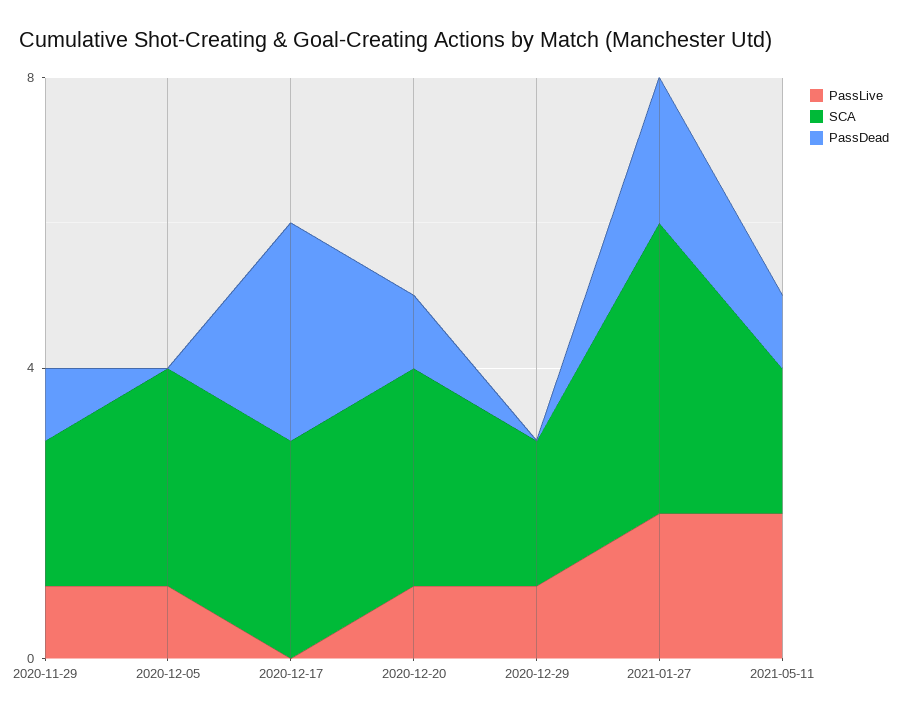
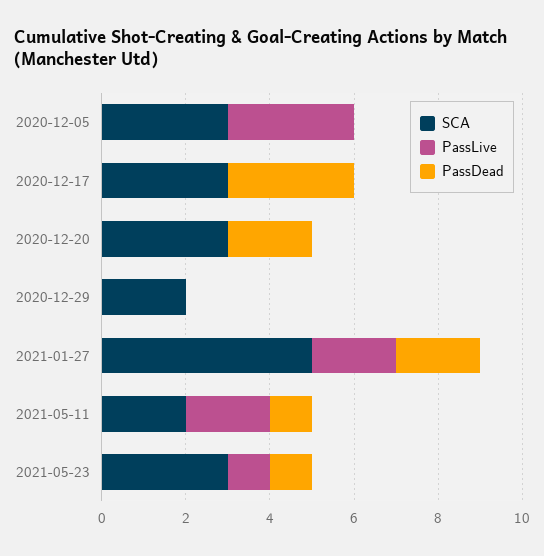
PassLive, 2020-11-29: 1 -> none
SCA, 2020-11-29: 2 -> none
PassDead, 2020-11-29: 1 -> none
PassLive, 2020-12-05: 1 -> 3
PassLive, 2020-12-20: 1 -> 0
PassDead, 2020-12-20: 1 -> 2
PassLive, 2020-12-29: 1 -> 0
SCA, 2021-01-27: 4 -> 5
SCA, 2021-05-23: none -> 3
PassLive, 2021-05-23: none -> 1
PassDead, 2021-05-23: none -> 1

